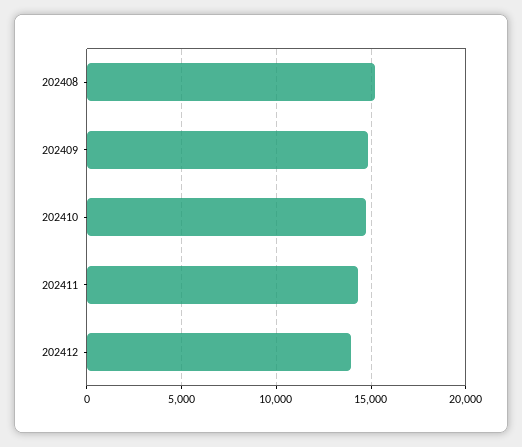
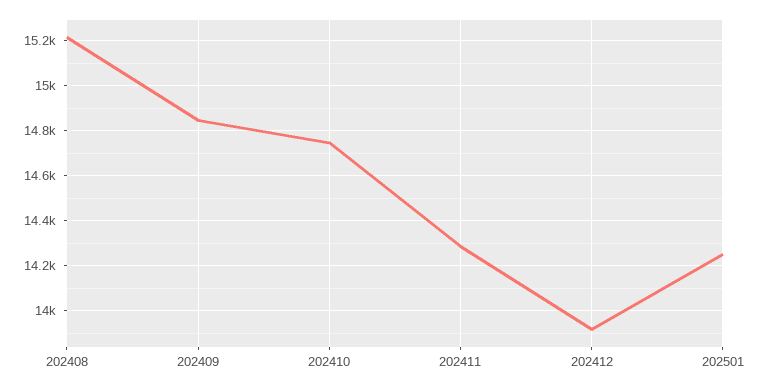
202501: none -> 14250

